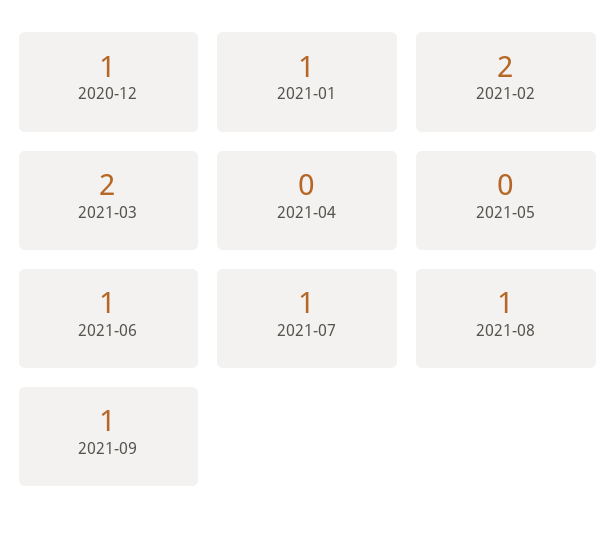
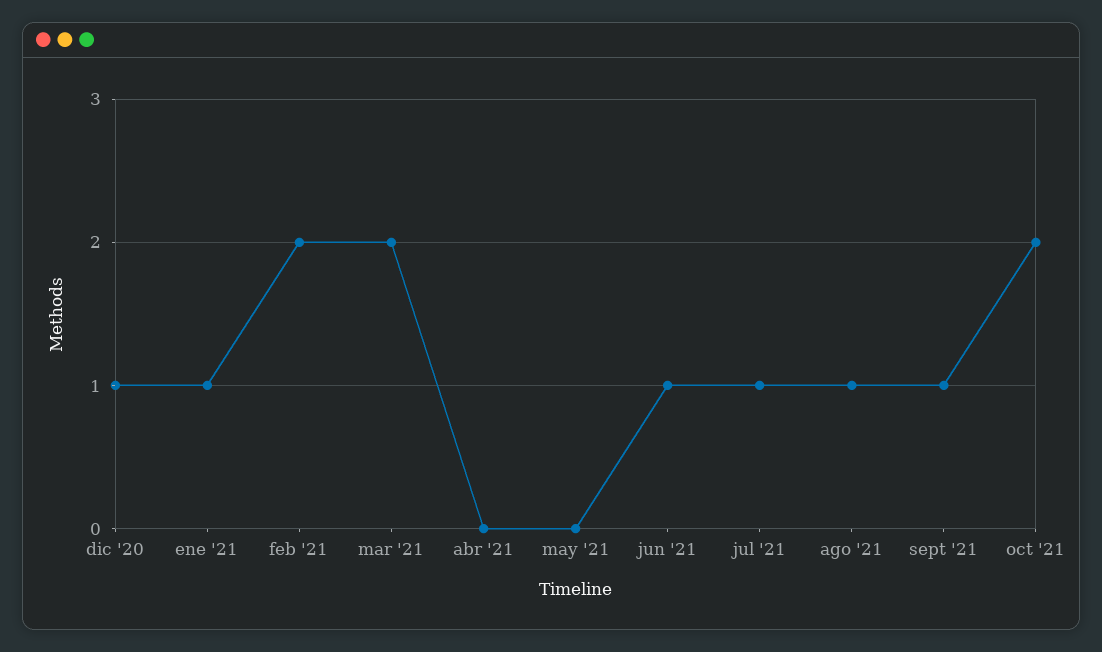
oct '21: none -> 2

